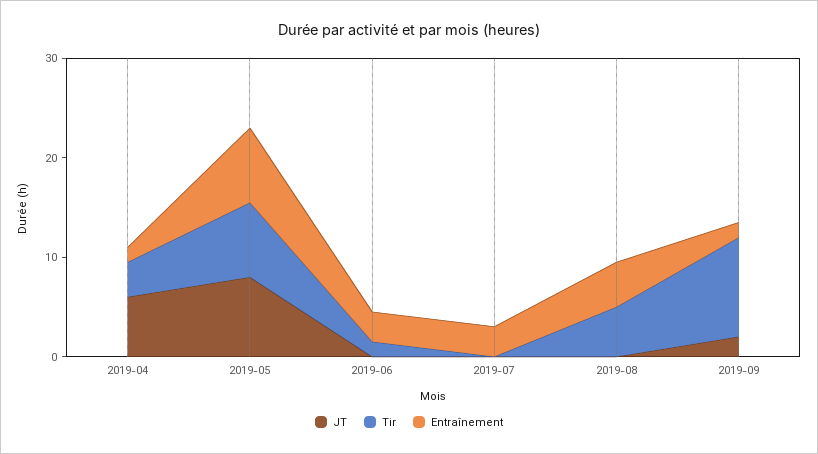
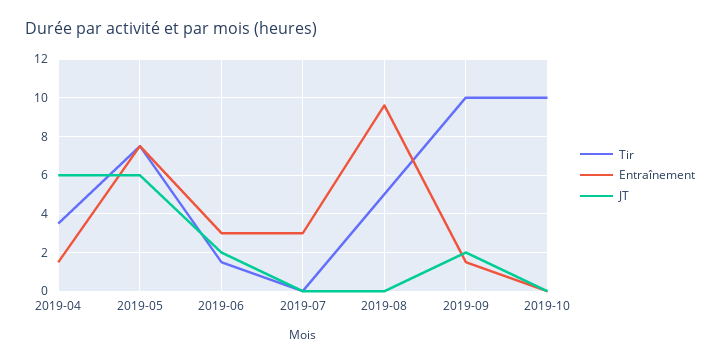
JT, 2019-05: 8 -> 6
JT, 2019-06: 0 -> 2
Entraînement, 2019-08: 4 -> 9.5
Tir, 2019-10: none -> 10
Entraînement, 2019-10: none -> 0
JT, 2019-10: none -> 0

